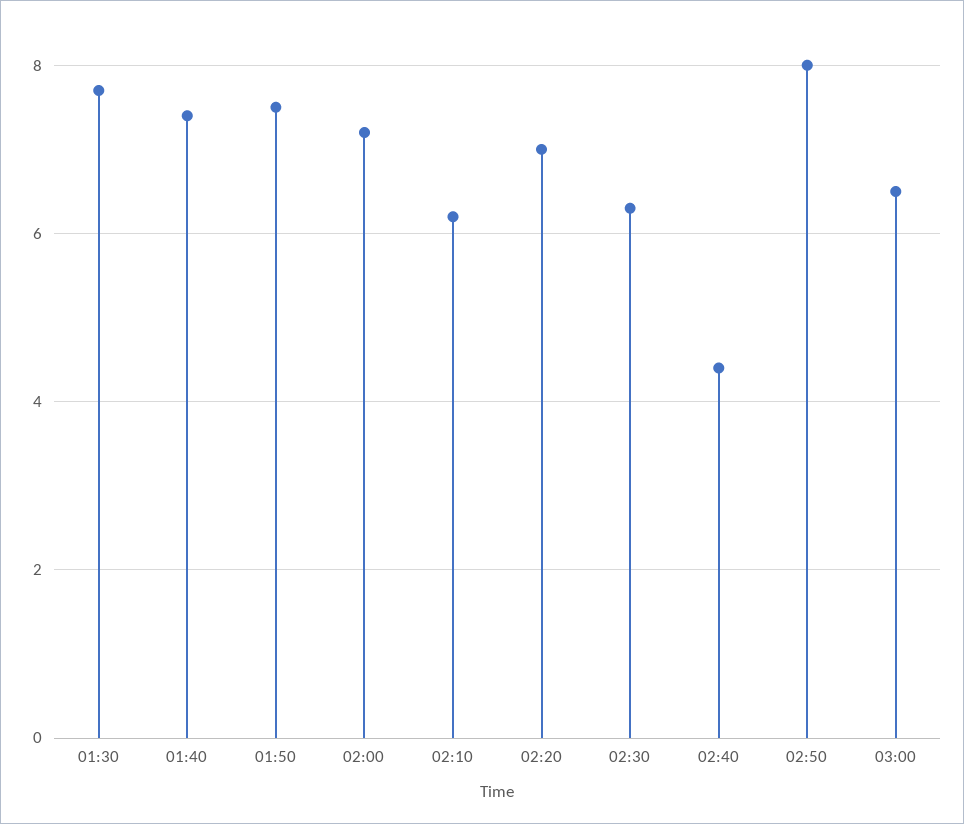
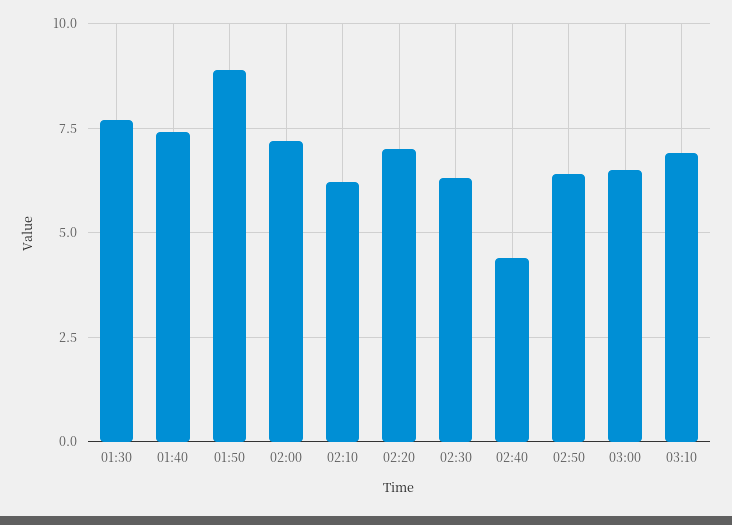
01:50: 7.5 -> 9
02:50: 8 -> 6.5
03:10: none -> 7

